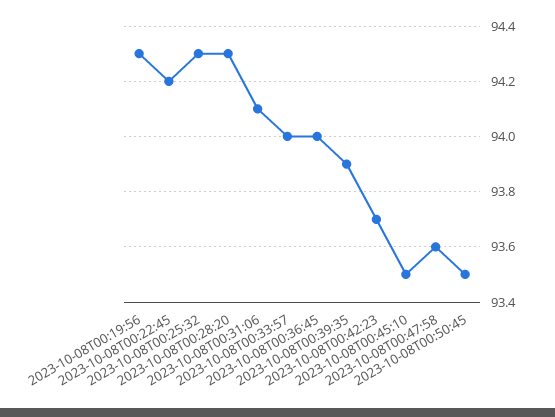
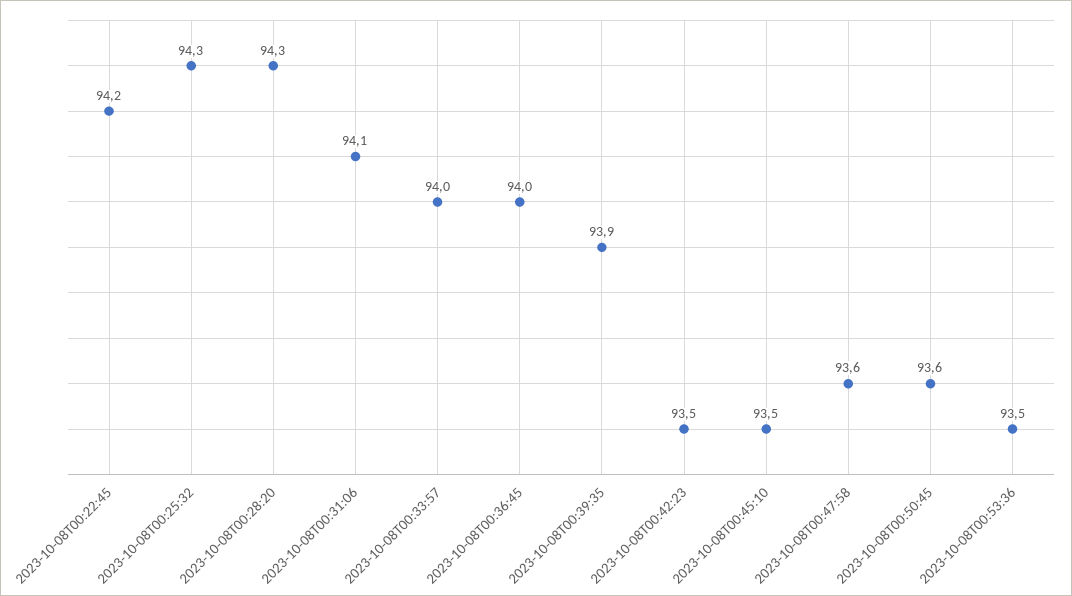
2023-10-08T00:19:56: 94.3 -> none
2023-10-08T00:42:23: 93.7 -> 93.5
2023-10-08T00:50:45: 93.5 -> 93.6
2023-10-08T00:53:36: none -> 93.5

